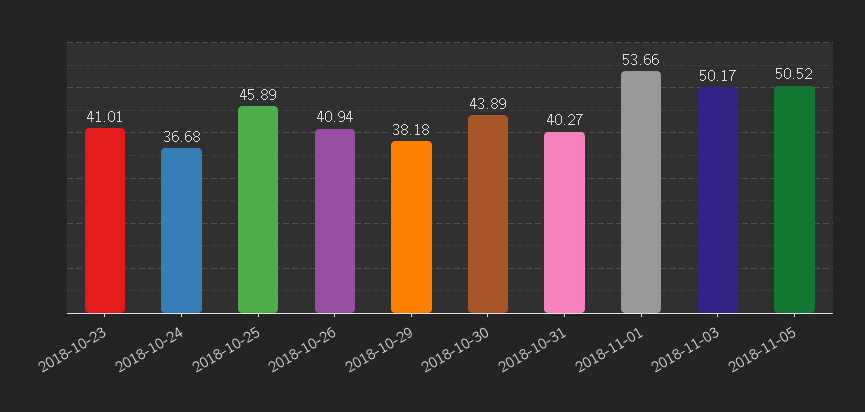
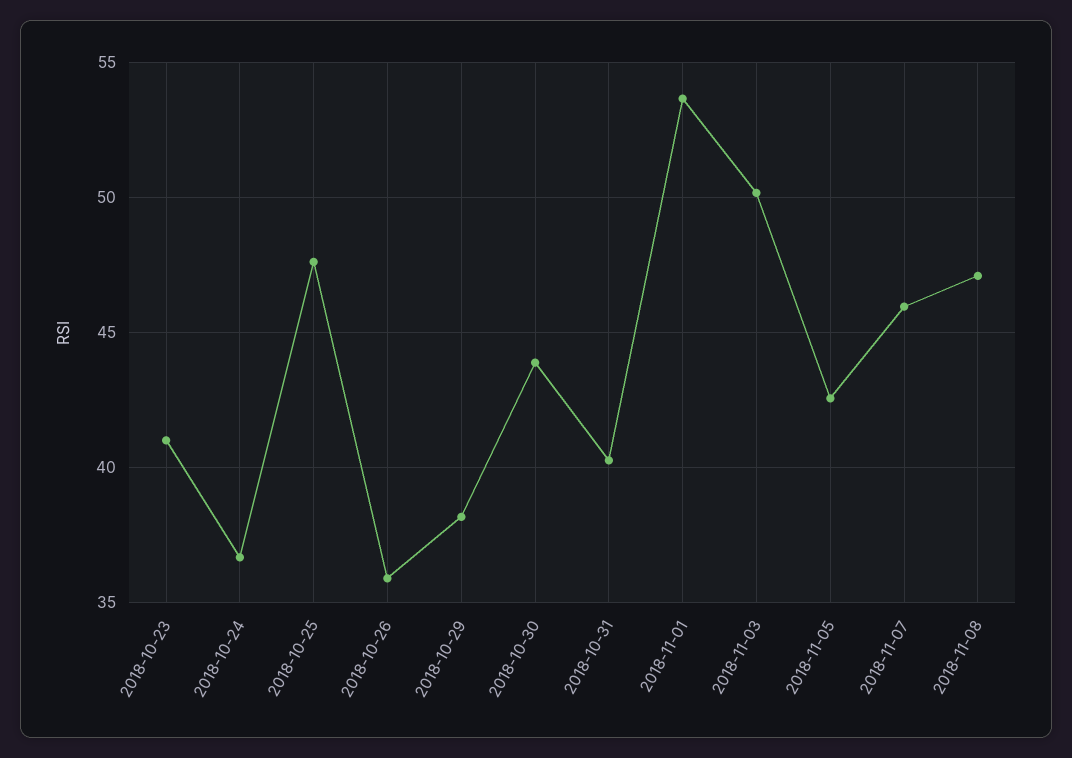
2018-10-25: 45.89 -> 47.5
2018-10-26: 40.94 -> 36
2018-11-05: 50.52 -> 42.5
2018-11-07: none -> 46
2018-11-08: none -> 47

